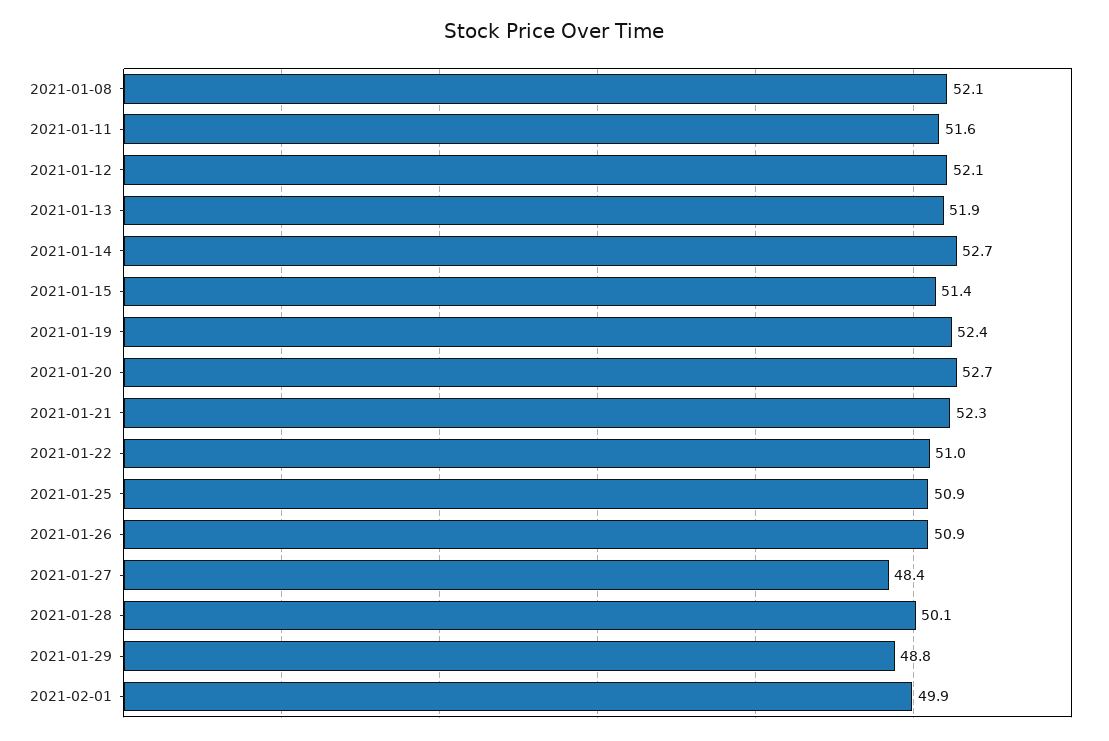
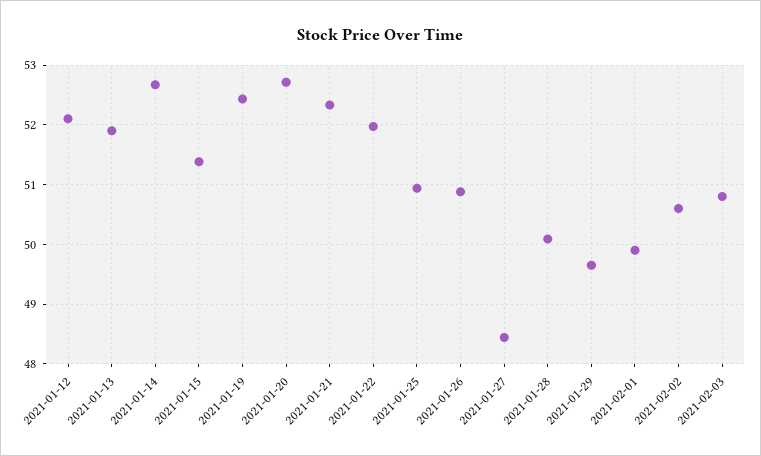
2021-01-08: 52.1 -> none
2021-01-11: 51.6 -> none
2021-01-22: 51 -> 52
2021-01-29: 48.8 -> 49.6
2021-02-02: none -> 50.6
2021-02-03: none -> 50.8

